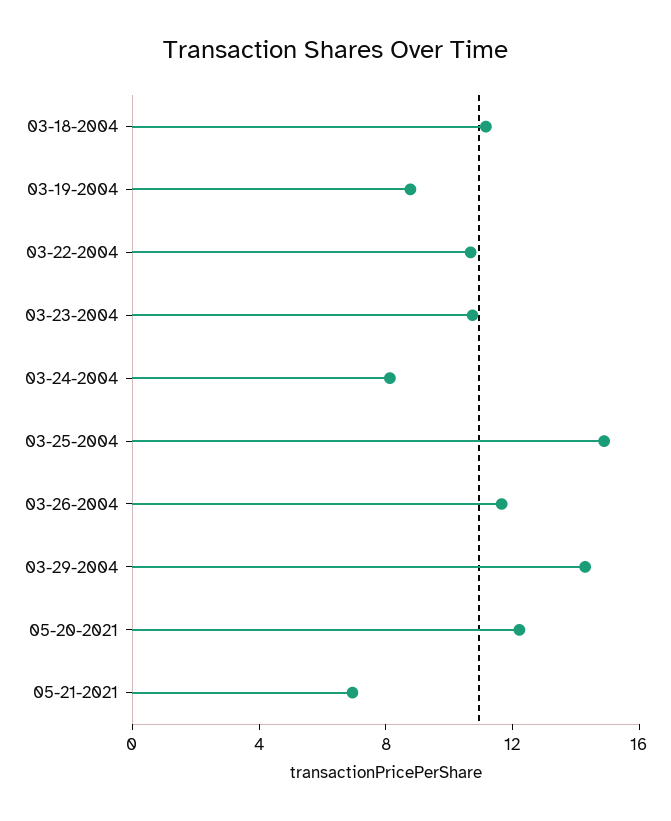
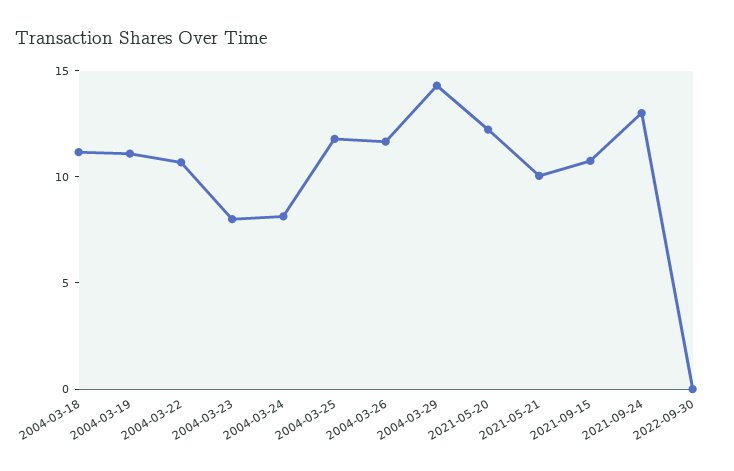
03-19-2004: 9 -> 11
03-23-2004: 11 -> 8
03-25-2004: 15 -> 12
05-21-2021: 7 -> 10
2021-09-15: none -> 11
2021-09-24: none -> 13
2022-09-30: none -> 0

